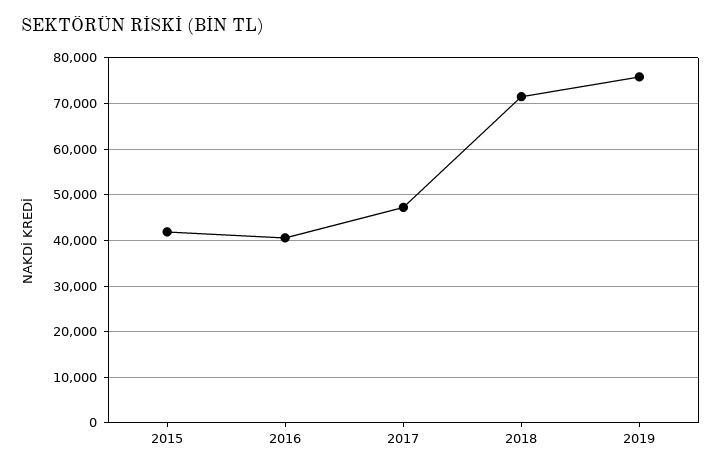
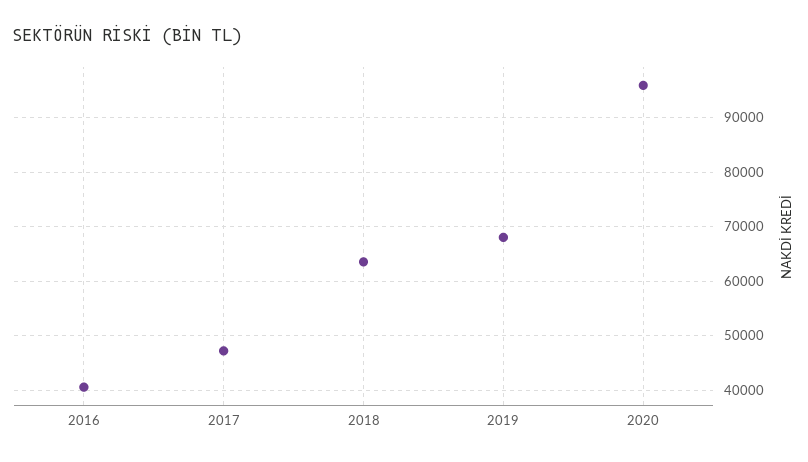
2015: 42000 -> none
2018: 72000 -> 64000
2019: 76000 -> 68000
2020: none -> 96000

